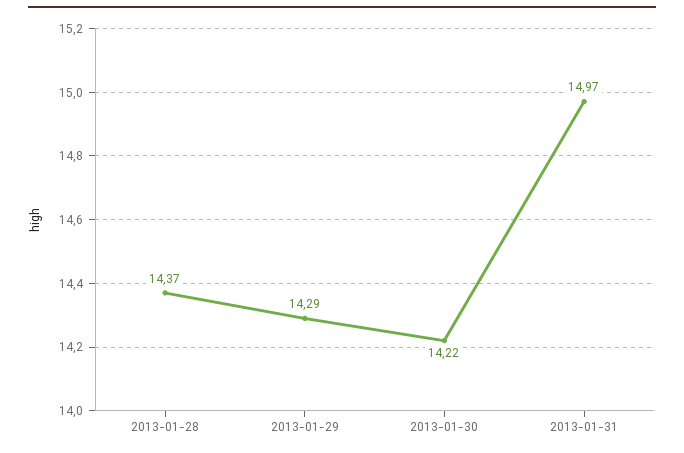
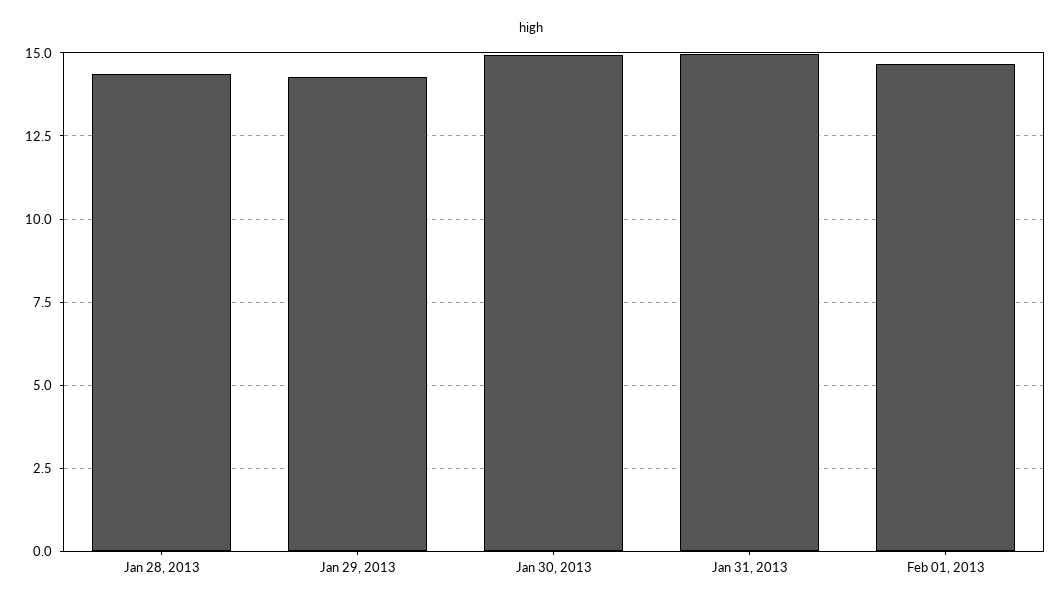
2013-01-30: 14.22 -> 15
Feb 01, 2013: none -> 14.75

